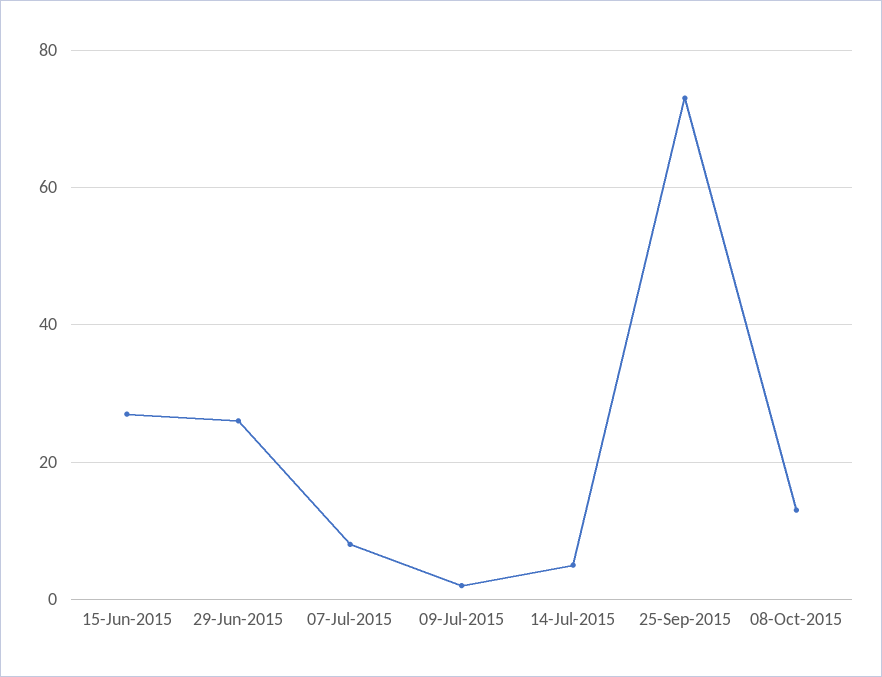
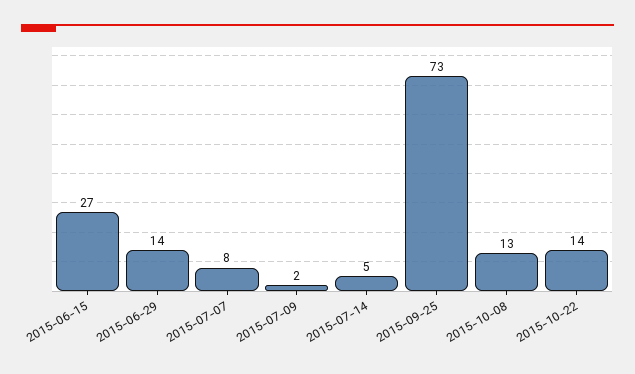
29-Jun-2015: 25 -> 14
2015-10-22: none -> 14

